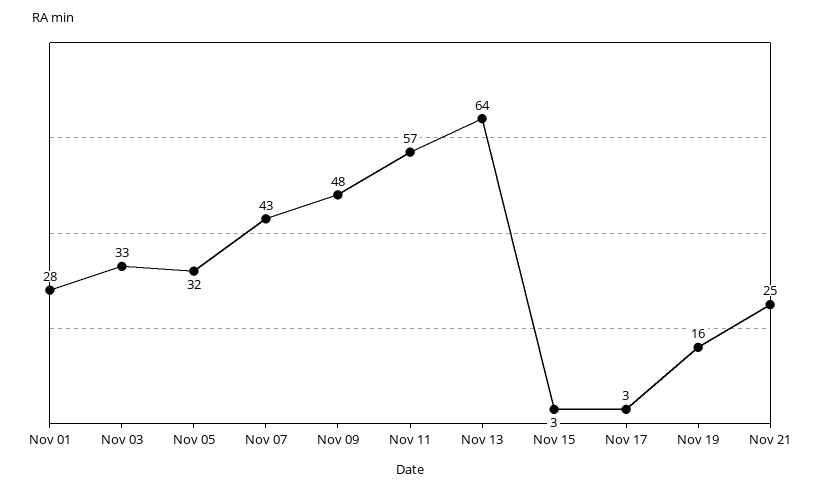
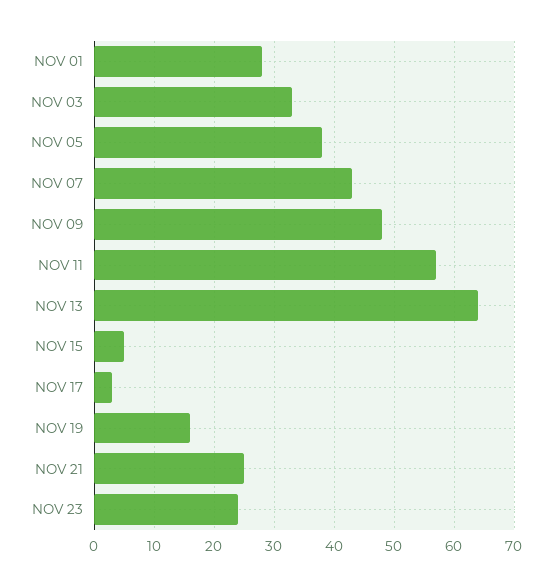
Nov 05: 32 -> 38
Nov 15: 3 -> 5
NOV 23: none -> 24

